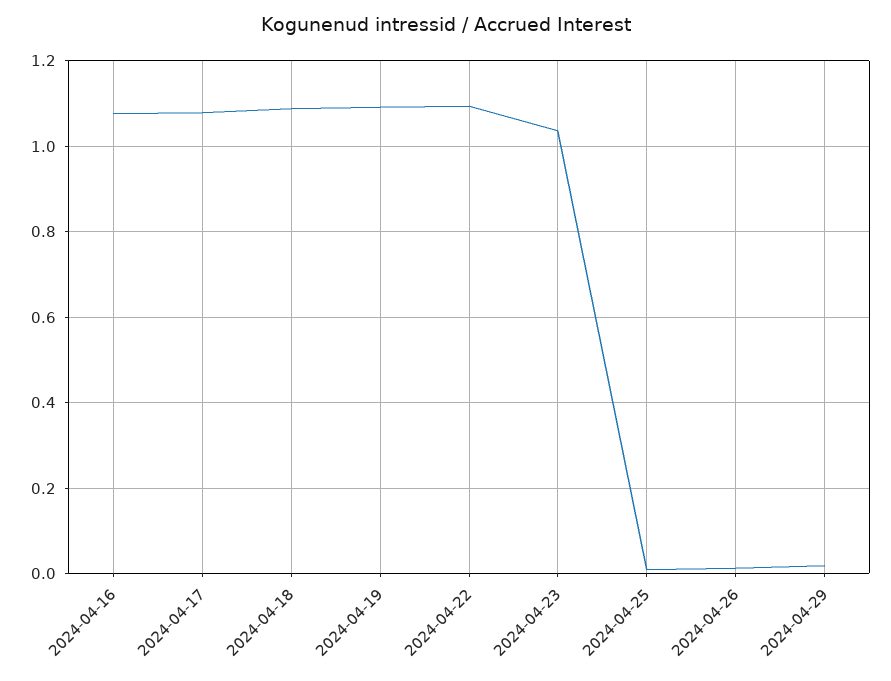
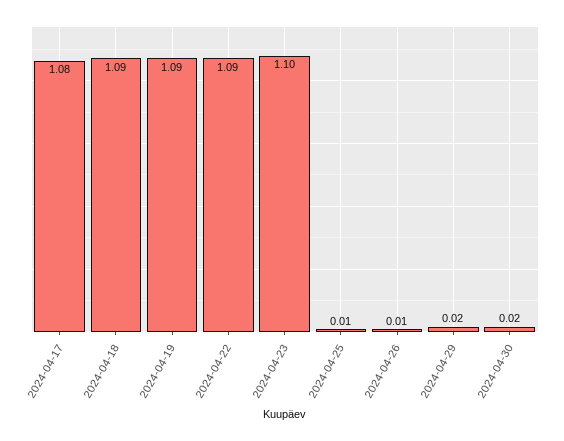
2024-04-16: 1.08 -> none
2024-04-23: 1.04 -> 1.1
2024-04-30: none -> 0.02

